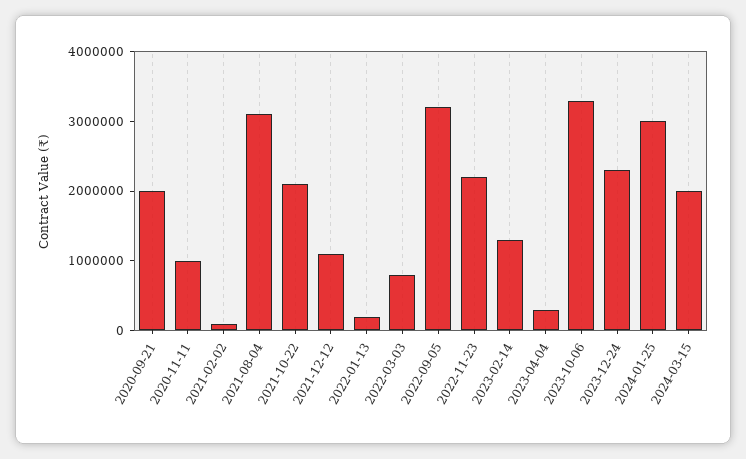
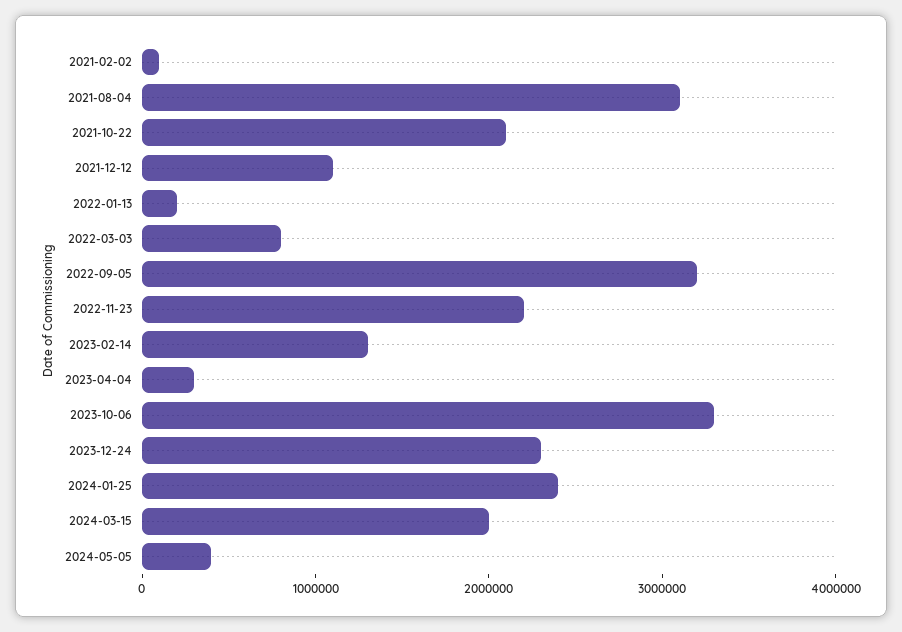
2020-09-21: 2000000 -> none
2020-11-11: 1000000 -> none
2024-01-25: 3000000 -> 2400000
2024-05-05: none -> 400000

